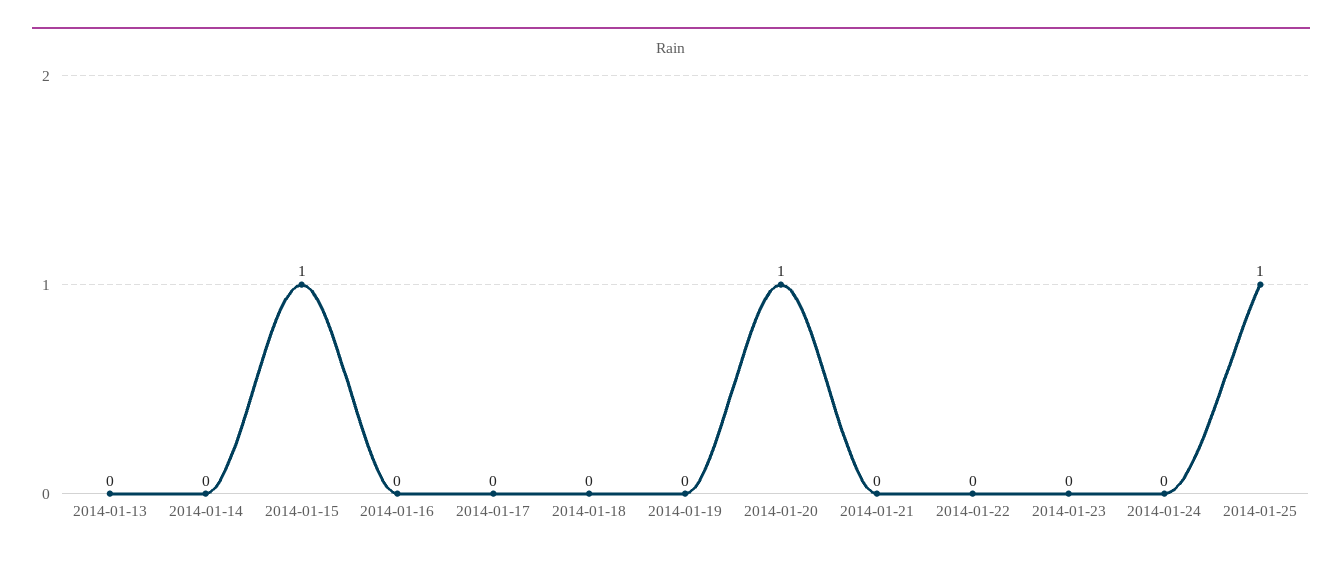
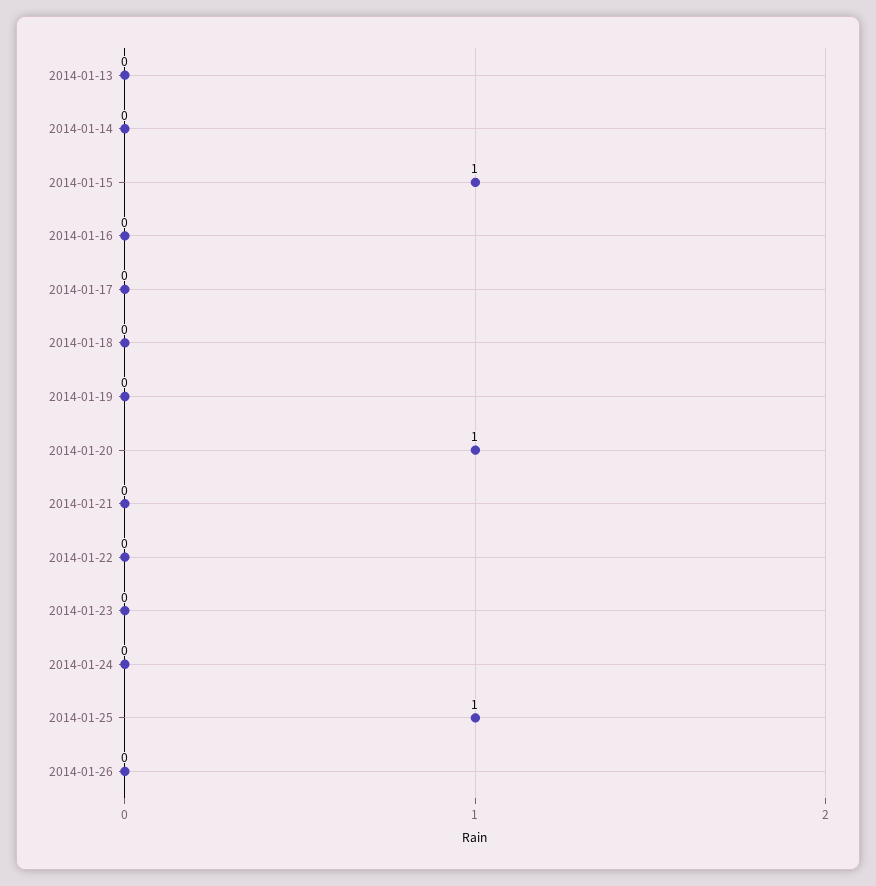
2014-01-26: none -> 0

